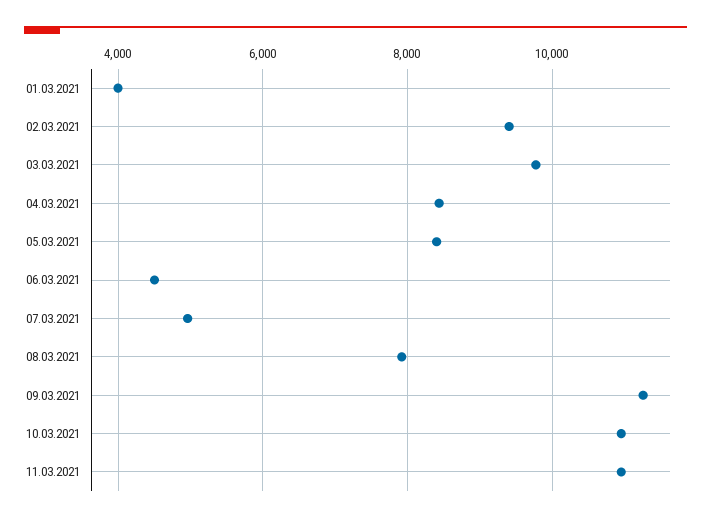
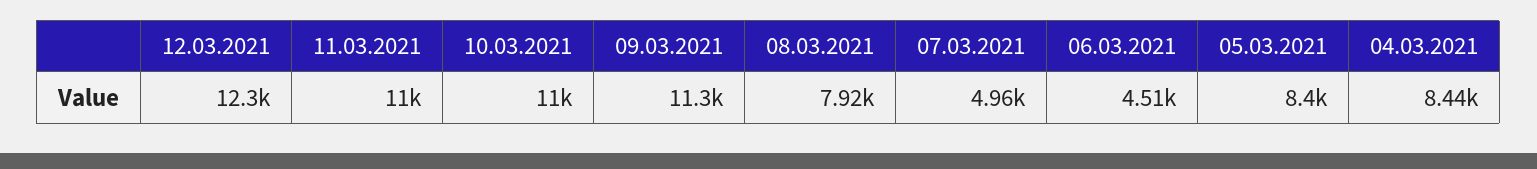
01.03.2021: 4000 -> none
02.03.2021: 9400 -> none
03.03.2021: 9800 -> none
12.03.2021: none -> 12300

